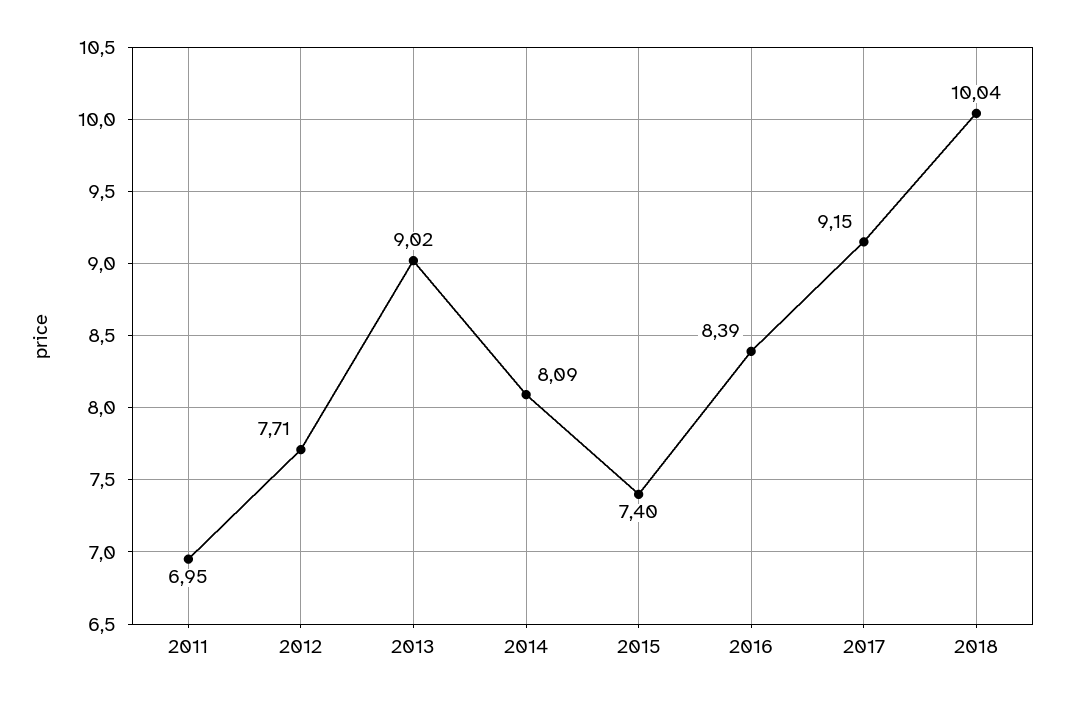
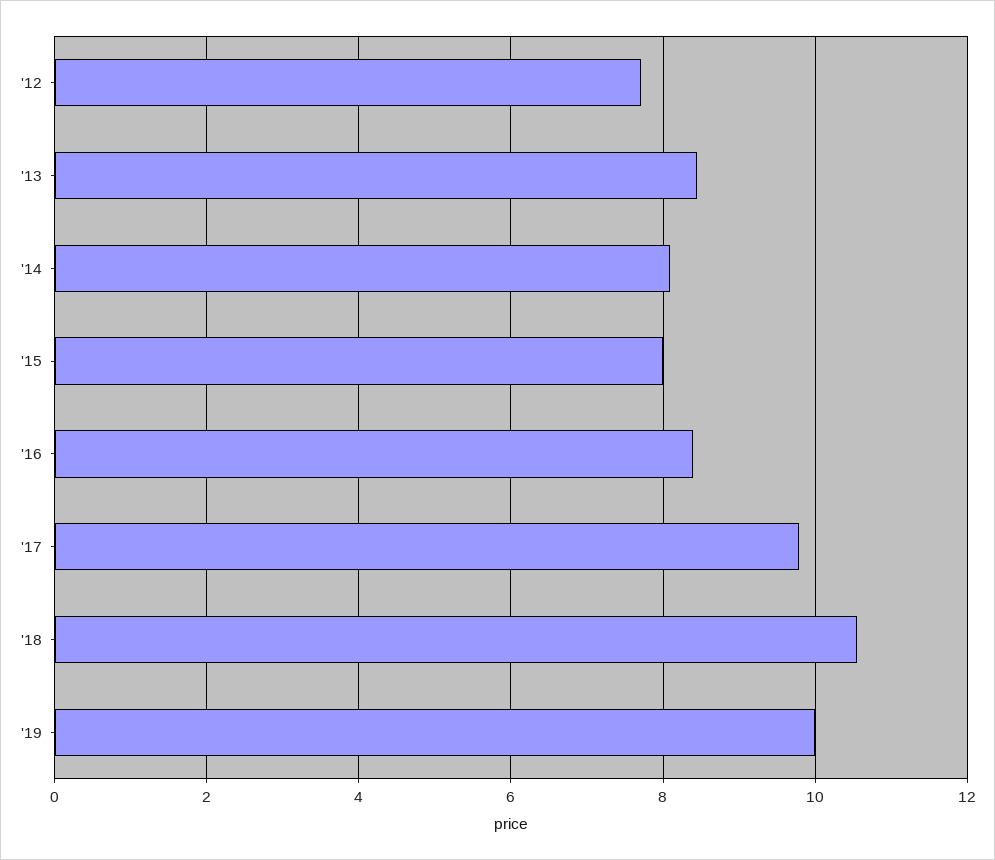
2011: 6.95 -> none
2013: 9.02 -> 8.4
2015: 7.4 -> 8
2017: 9.15 -> 9.8
2018: 10.04 -> 10.6
'19: none -> 10

